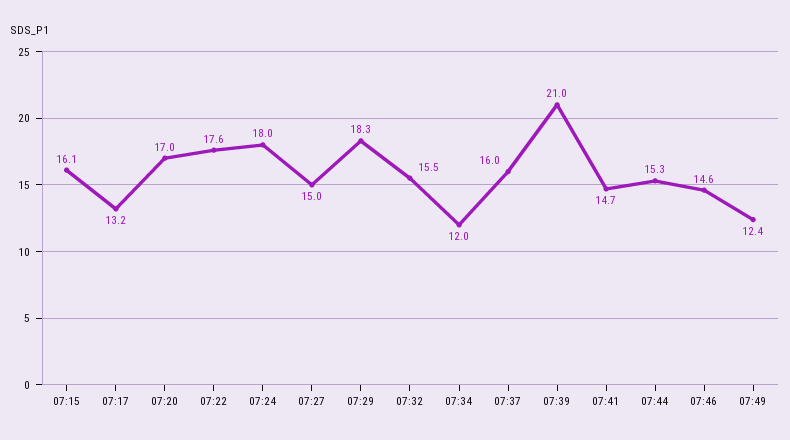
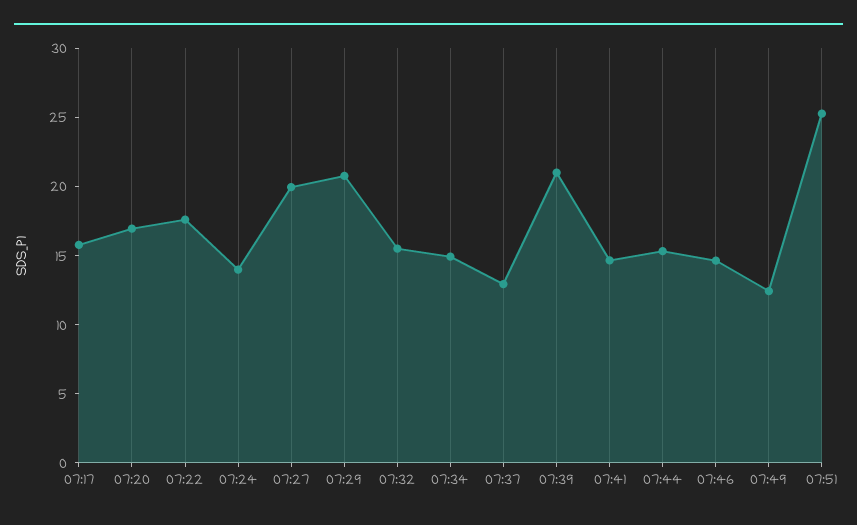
07:15: 16.1 -> none
07:17: 13.2 -> 16
07:24: 18 -> 14
07:27: 15 -> 20
07:29: 18.3 -> 21
07:34: 12 -> 15
07:37: 16 -> 13
07:51: none -> 25

